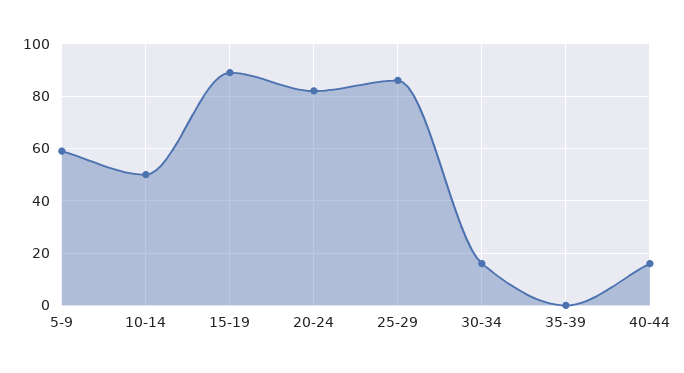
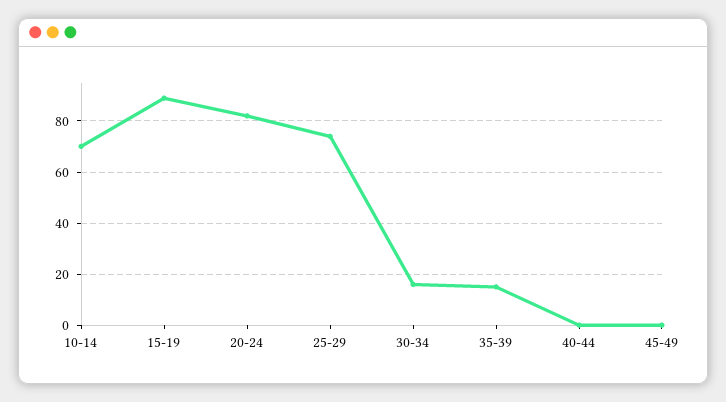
5-9: 60 -> none
10-14: 50 -> 70
25-29: 85 -> 75
35-39: 0 -> 15
40-44: 15 -> 0
45-49: none -> 0

